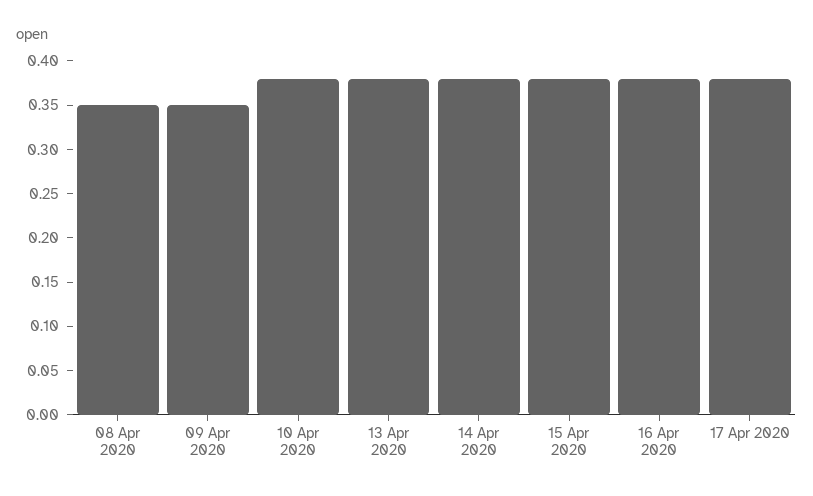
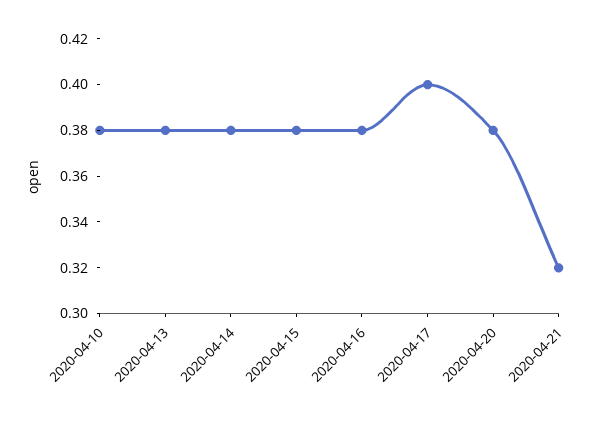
08 Apr 2020: 0.35 -> none
09 Apr 2020: 0.35 -> none
17 Apr 2020: 0.38 -> 0.4
2020-04-20: none -> 0.38
2020-04-21: none -> 0.32

